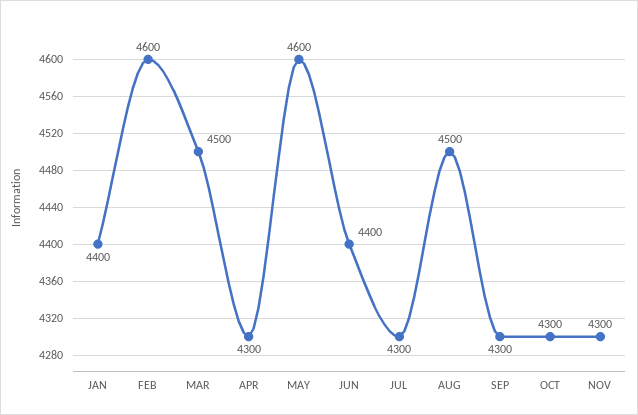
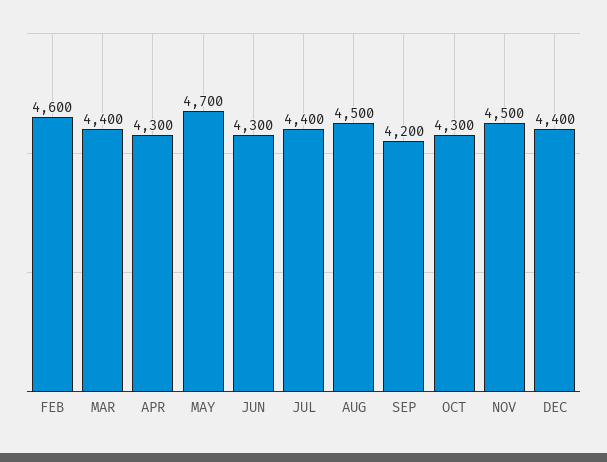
JAN: 4400 -> none
MAR: 4500 -> 4400
MAY: 4600 -> 4700
JUN: 4400 -> 4300
JUL: 4300 -> 4400
SEP: 4300 -> 4200
NOV: 4300 -> 4500
DEC: none -> 4400

